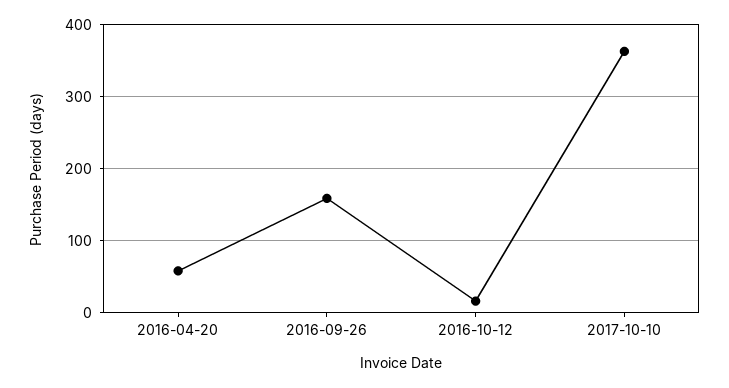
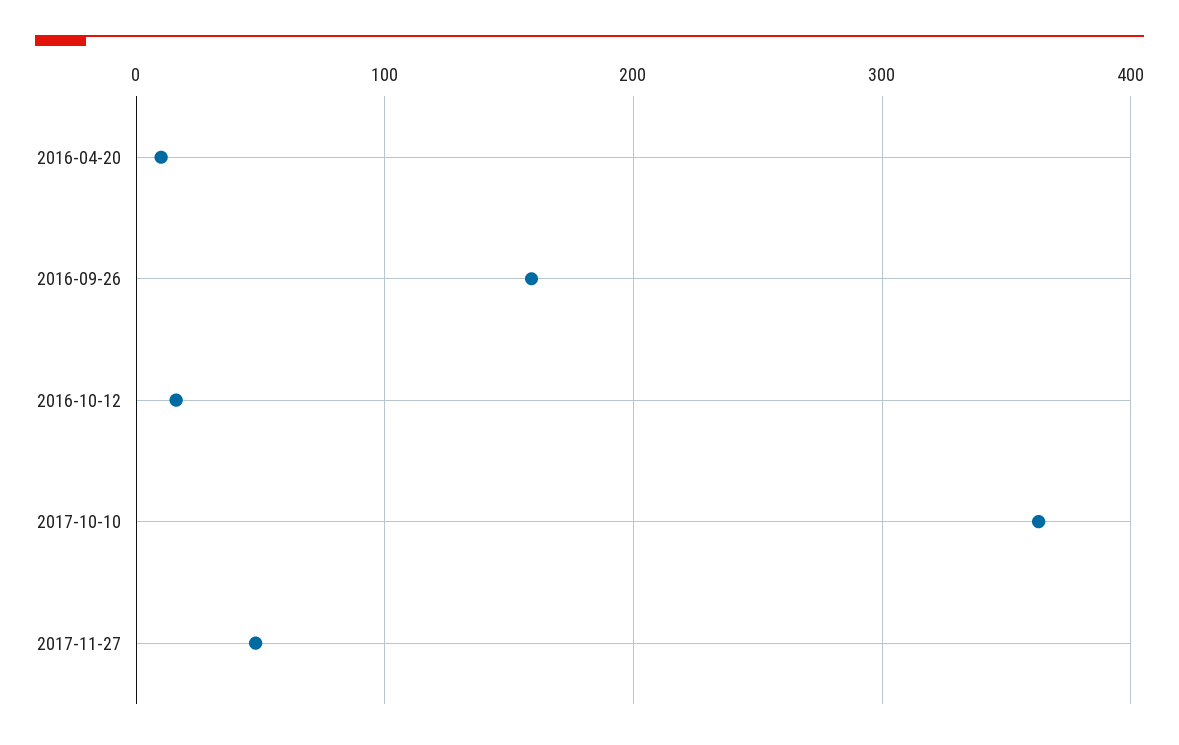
2016-04-20: 60 -> 10
2017-11-27: none -> 50

